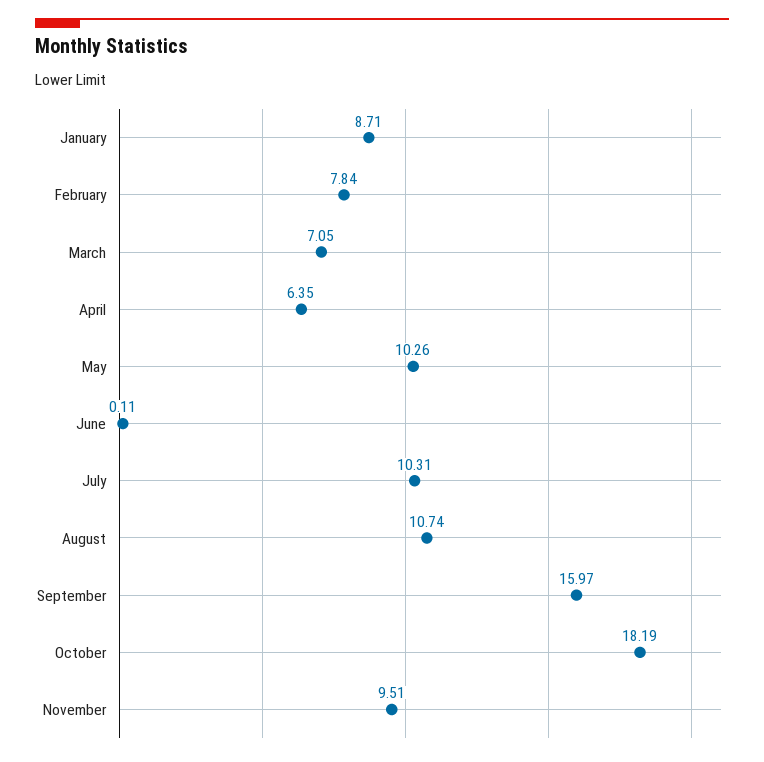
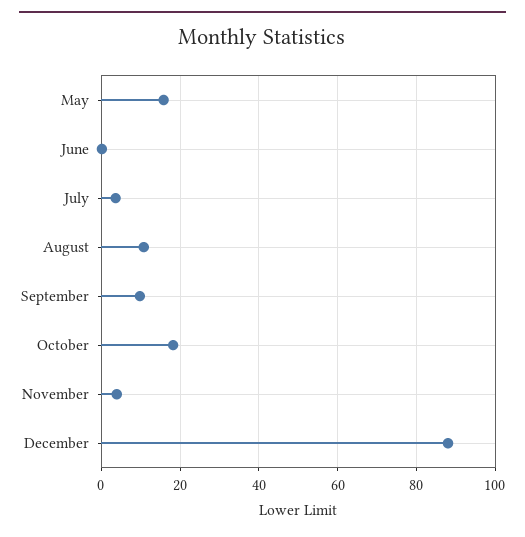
January: 8.71 -> none
February: 7.84 -> none
March: 7.05 -> none
April: 6.35 -> none
May: 10.26 -> 16
July: 10.31 -> 4
September: 15.97 -> 10
November: 9.51 -> 4
December: none -> 88

